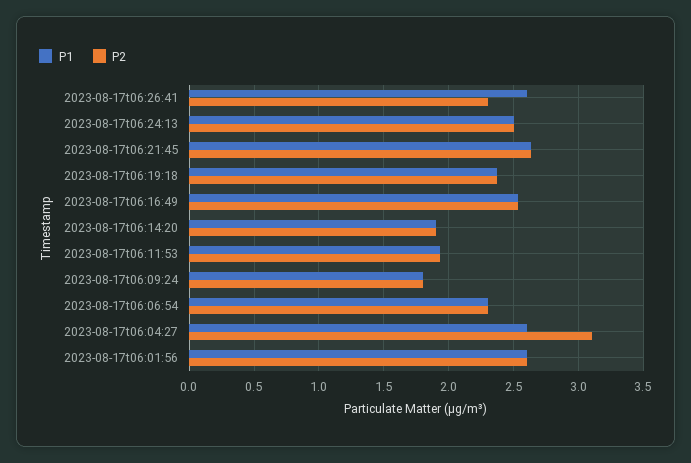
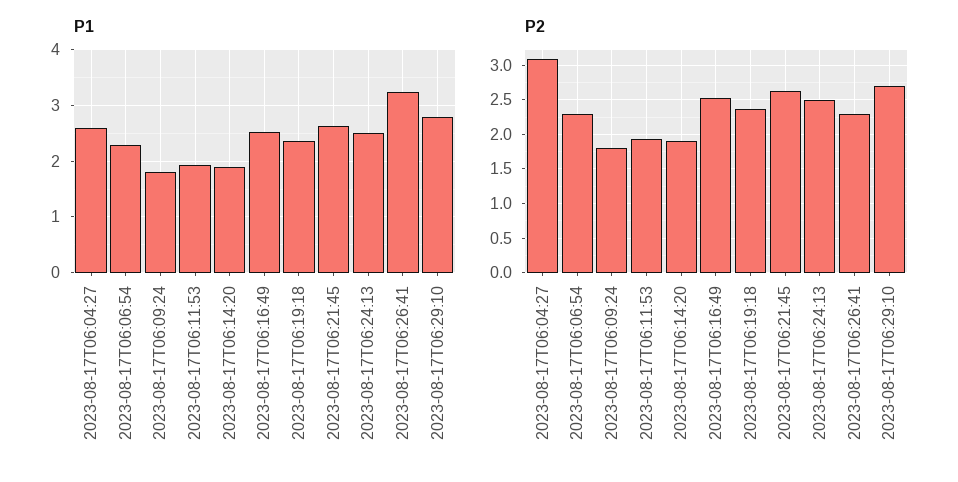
P1, 2023-08-17t06:26:41: 2.6 -> 3.2
P1, 2023-08-17t06:01:56: 2.6 -> none
P2, 2023-08-17t06:01:56: 2.6 -> none
P1, 2023-08-17T06:29:10: none -> 2.8
P2, 2023-08-17T06:29:10: none -> 2.7

